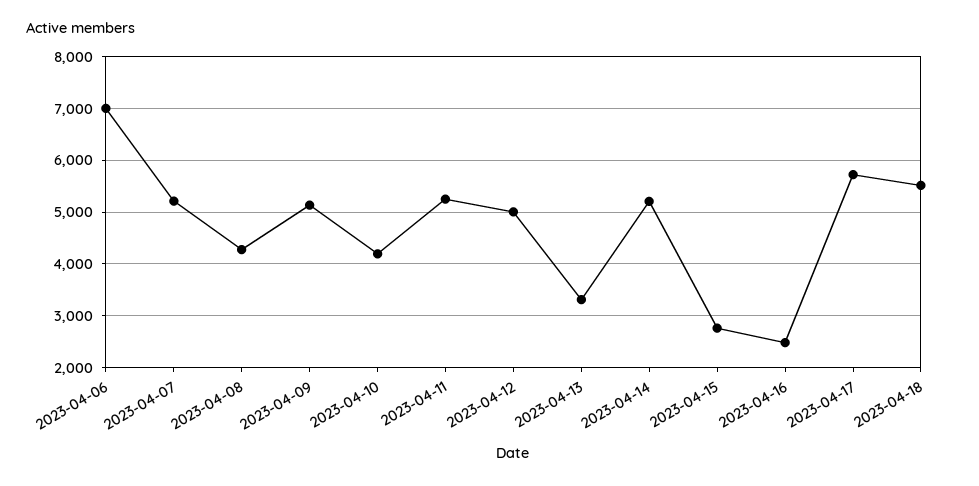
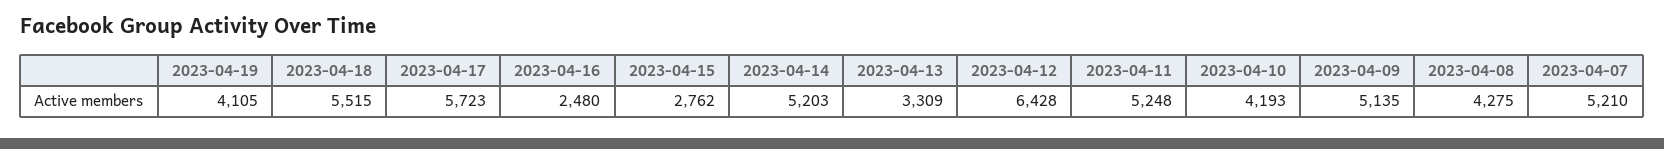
2023-04-06: 7000 -> none
2023-04-12: 5000 -> 6428
2023-04-19: none -> 4105

